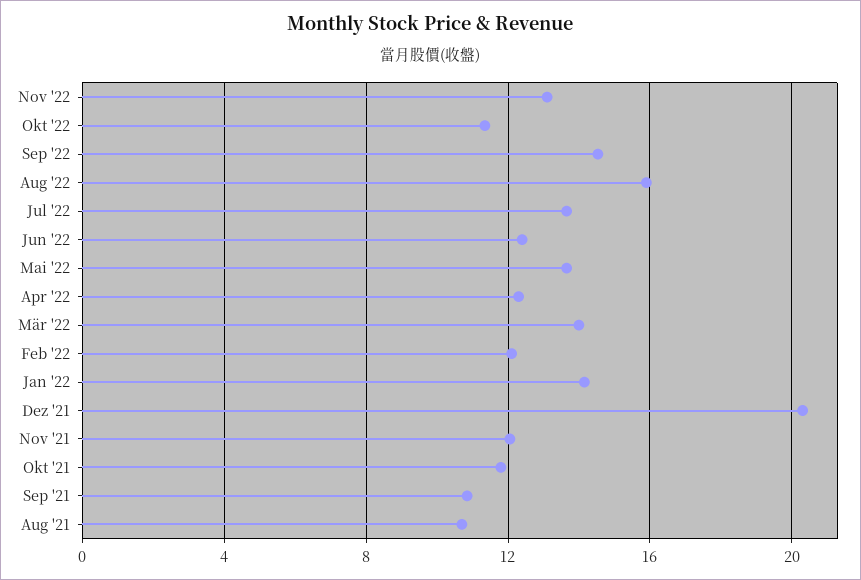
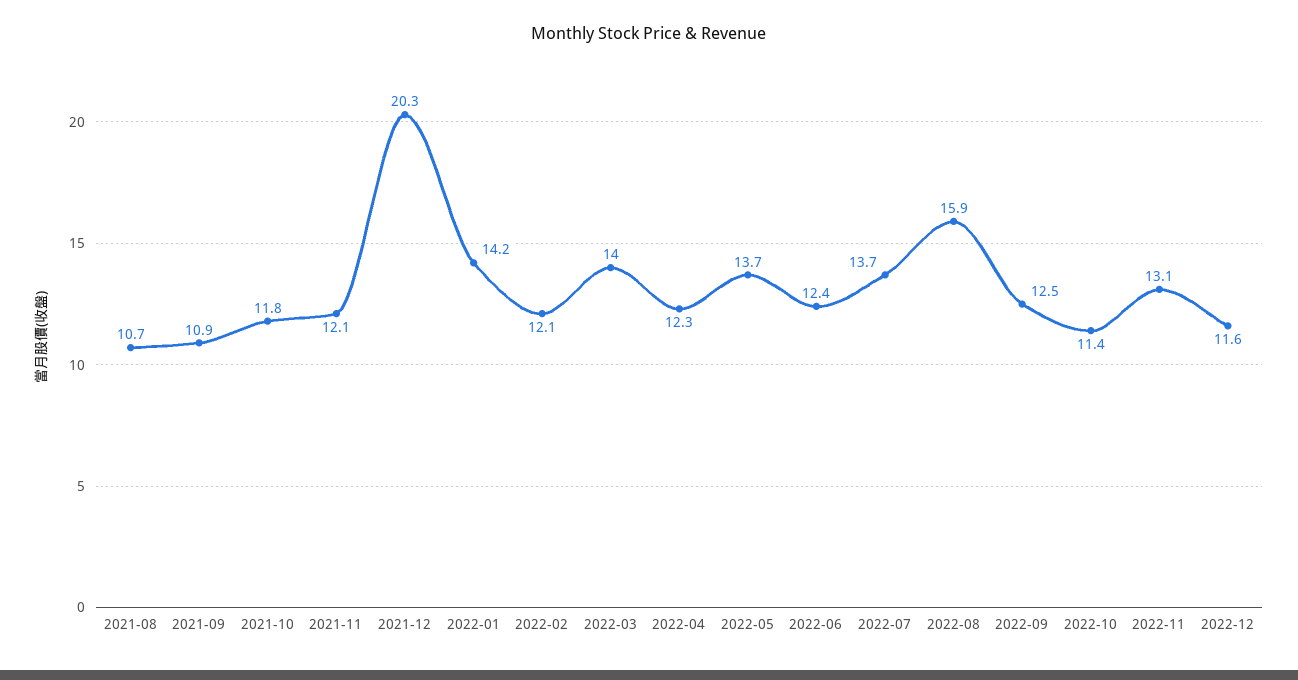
Sep '22: 14.5 -> 12.5
2022-12: none -> 11.6

